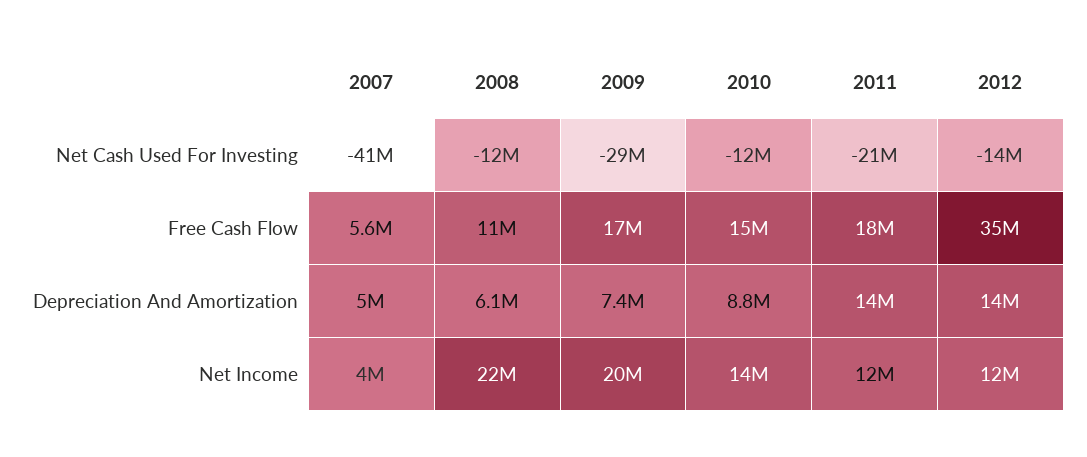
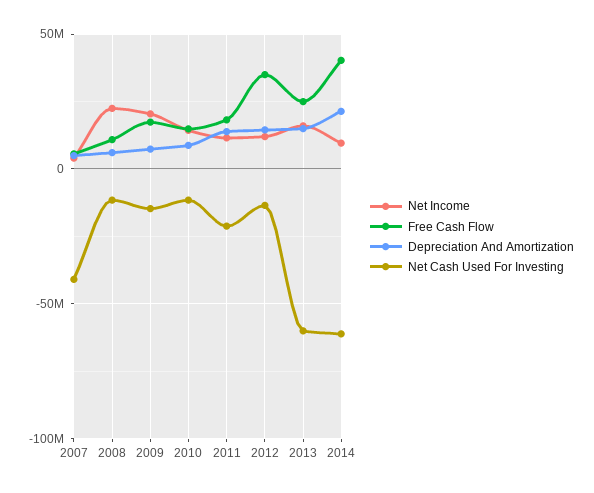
Net Cash Used For Investing, 2009: -29000000 -> -15000000
Net Income, 2013: none -> 15000000
Free Cash Flow, 2013: none -> 25000000
Depreciation And Amortization, 2013: none -> 15000000
Net Cash Used For Investing, 2013: none -> -60000000
Net Income, 2014: none -> 10000000
Free Cash Flow, 2014: none -> 40000000
Depreciation And Amortization, 2014: none -> 20000000
Net Cash Used For Investing, 2014: none -> -60000000

